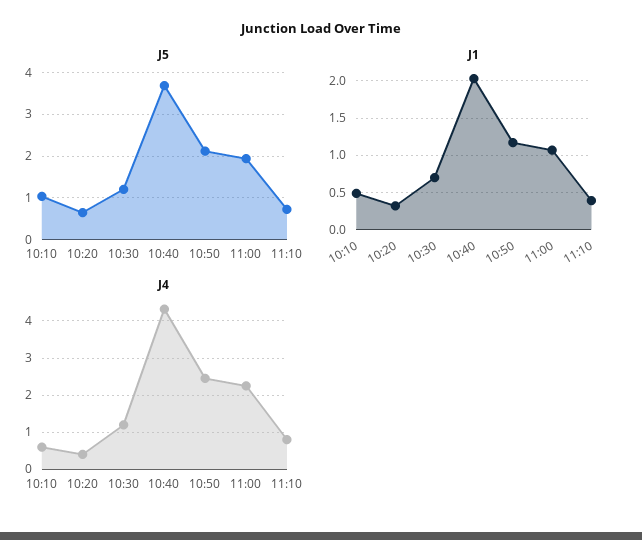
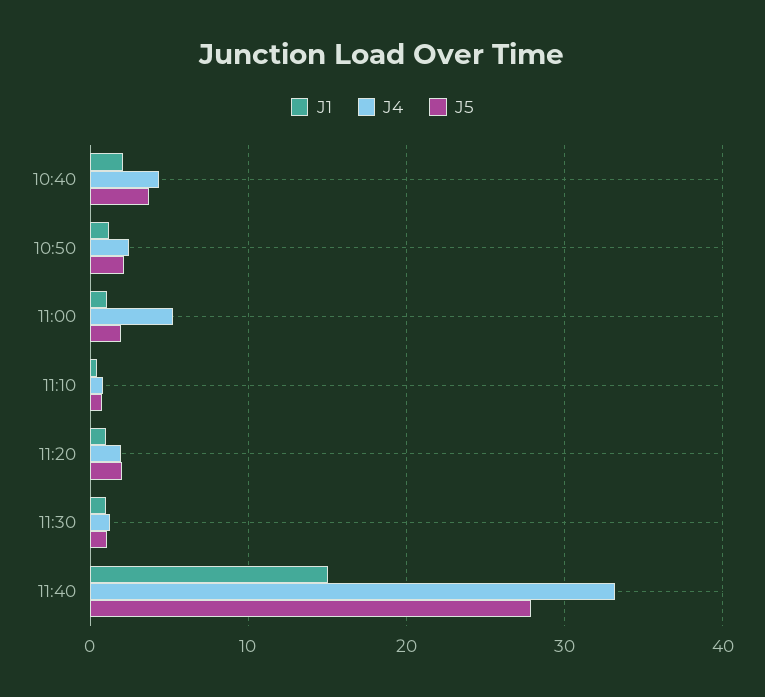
J5, 10:10: 1 -> none
J5, 10:20: 0.6 -> none
J5, 10:30: 1.2 -> none
J1, 10:10: 0.5 -> none
J1, 10:20: 0.3 -> none
J1, 10:30: 0.7 -> none
J4, 10:10: 0.6 -> none
J4, 10:20: 0.4 -> none
J4, 10:30: 1.2 -> none
J4, 11:00: 2.2 -> 5
J1, 11:20: none -> 1
J4, 11:20: none -> 2
J5, 11:20: none -> 2
J1, 11:30: none -> 1
J4, 11:30: none -> 1
J5, 11:30: none -> 1
J1, 11:40: none -> 15
J4, 11:40: none -> 33
J5, 11:40: none -> 28

